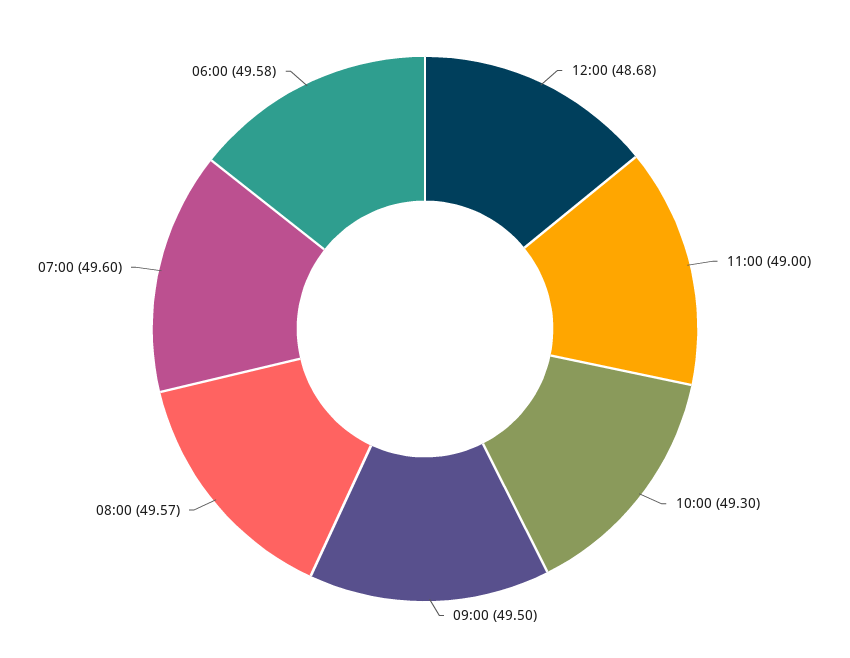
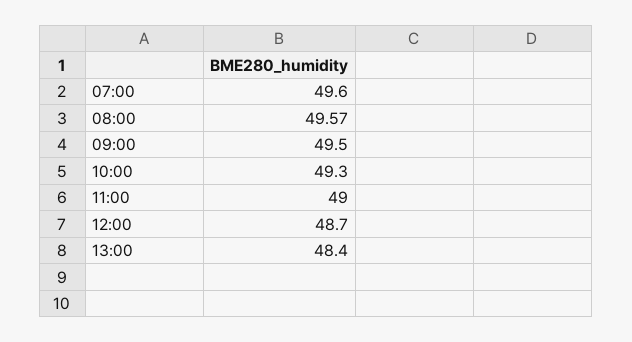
12:00: 48.68 -> 48.7
06:00: 49.58 -> none
13:00: none -> 48.4

